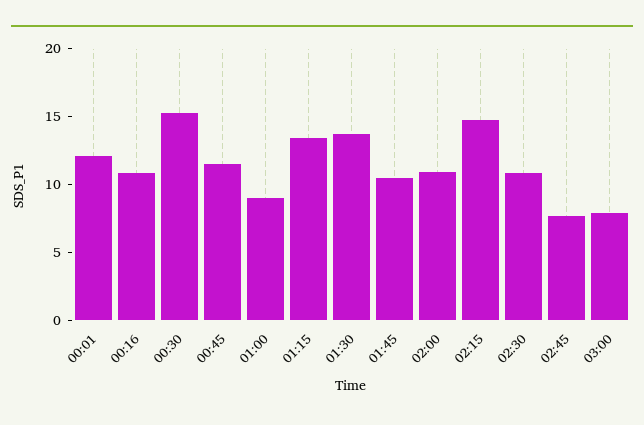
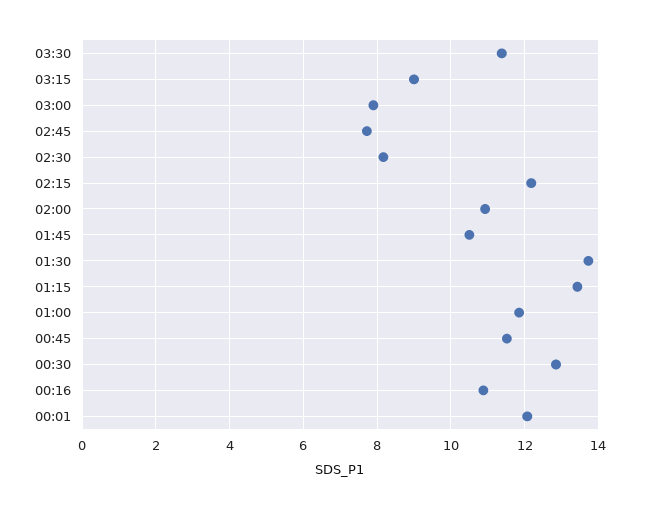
00:30: 15 -> 12.8
01:00: 9 -> 11.8
02:15: 15 -> 12.2
02:30: 11 -> 8.2
03:30: none -> 11.4
03:15: none -> 9

